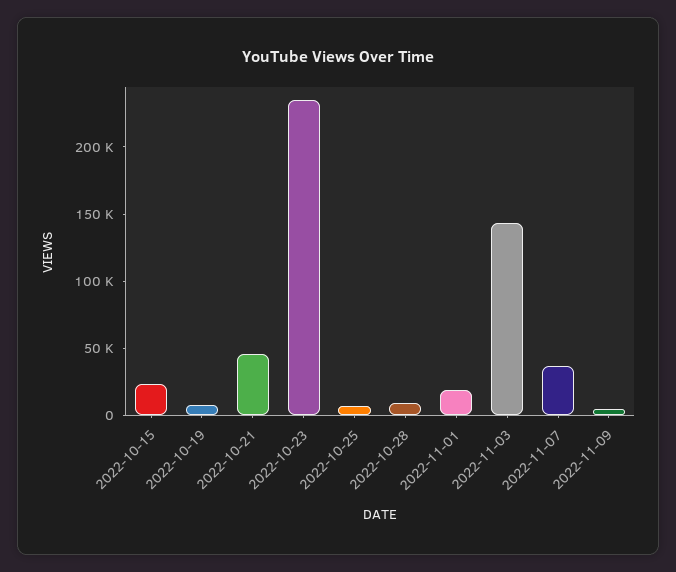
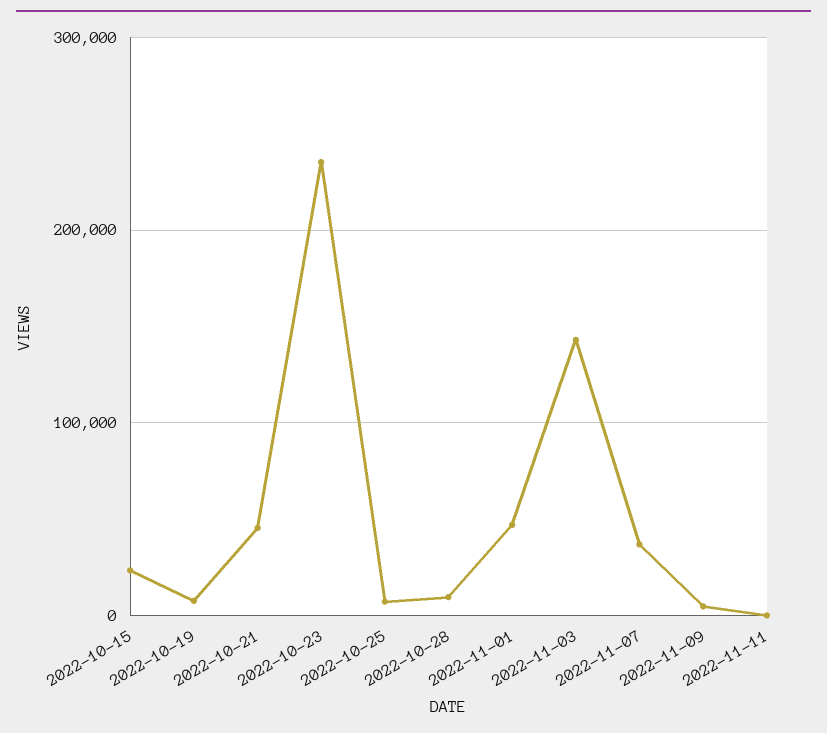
2022-11-01: 20000 -> 50000
2022-11-11: none -> 0

